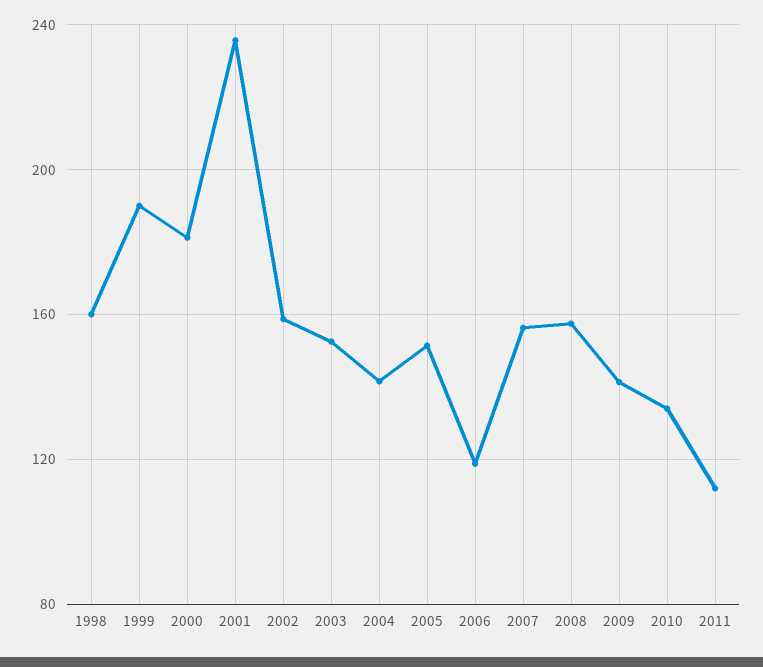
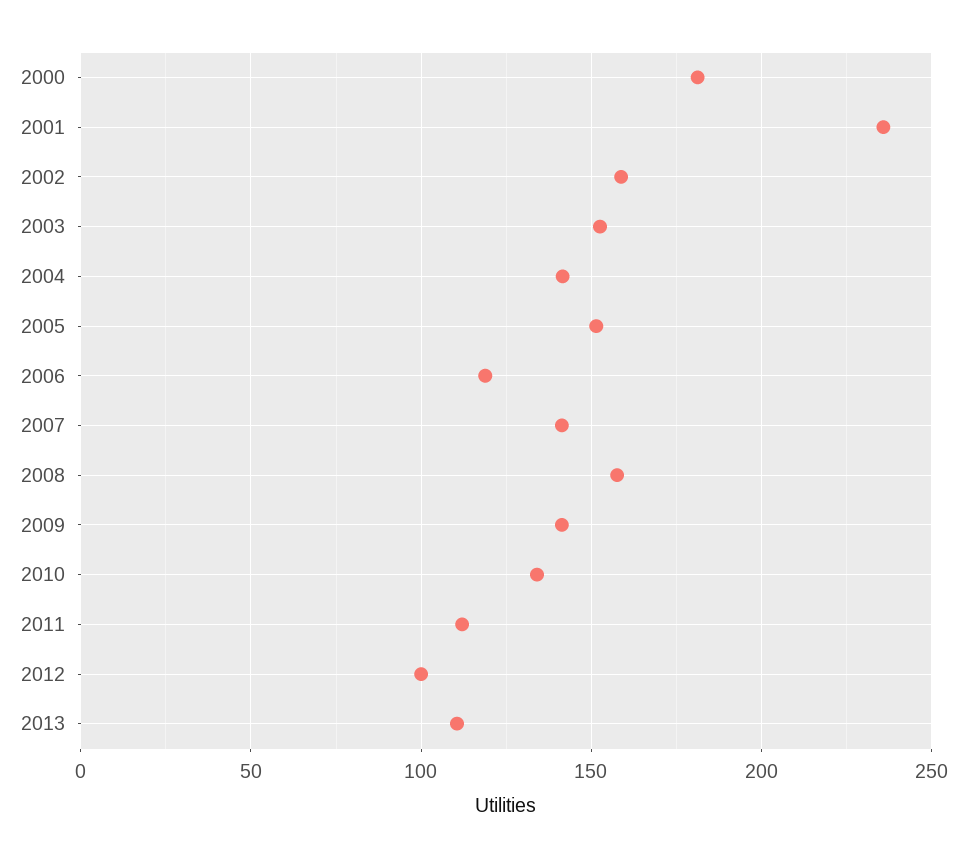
1998: 160 -> none
1999: 190 -> none
2007: 155 -> 140
2012: none -> 100
2013: none -> 110

